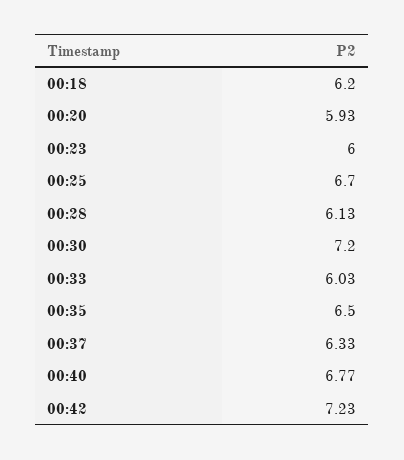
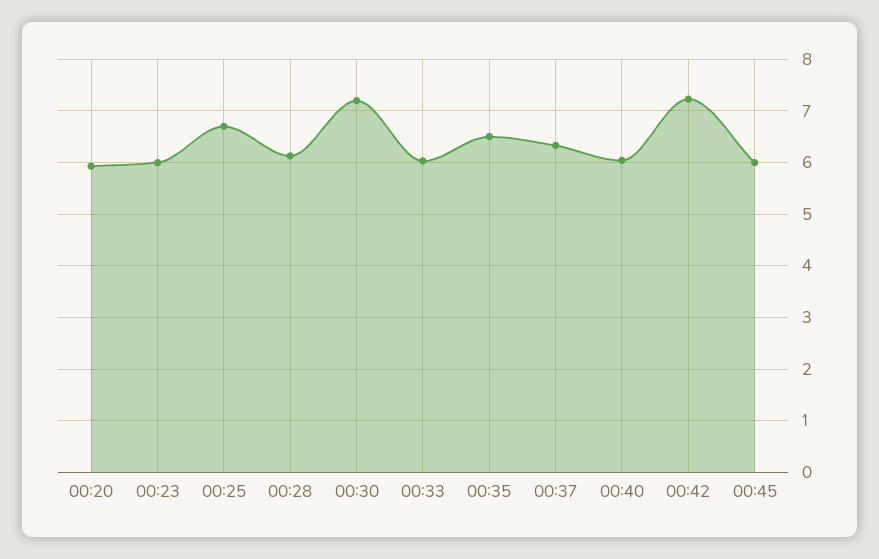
00:18: 6.2 -> none
00:40: 6.77 -> 6
00:45: none -> 6

